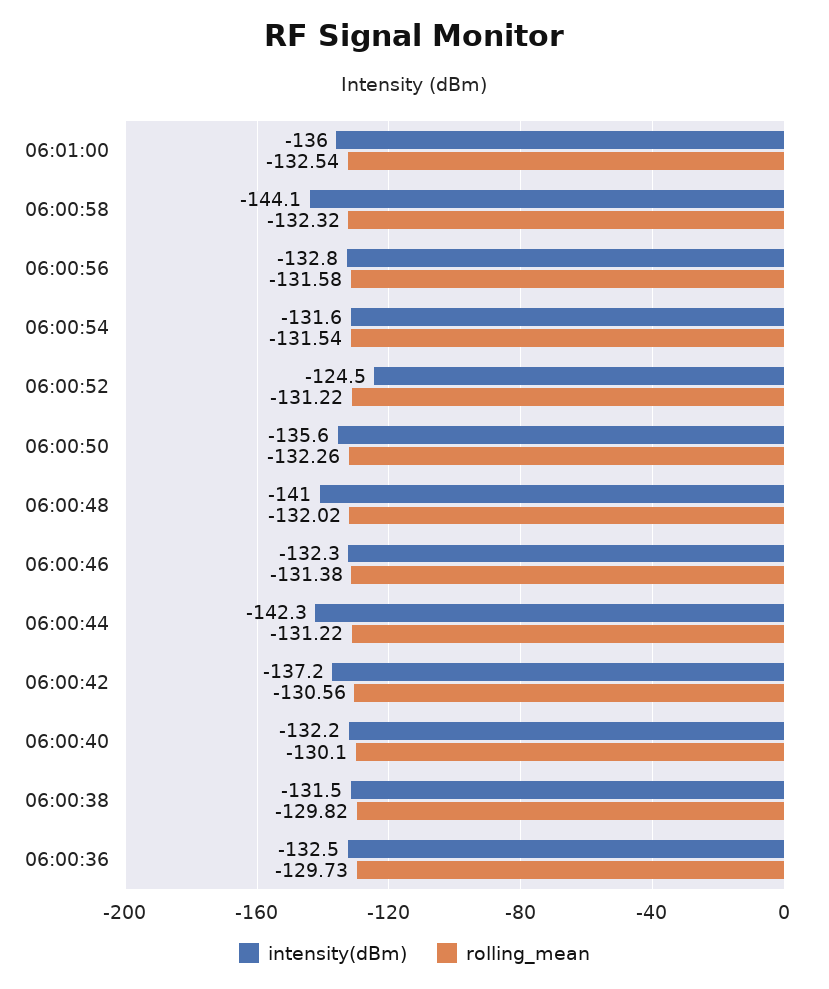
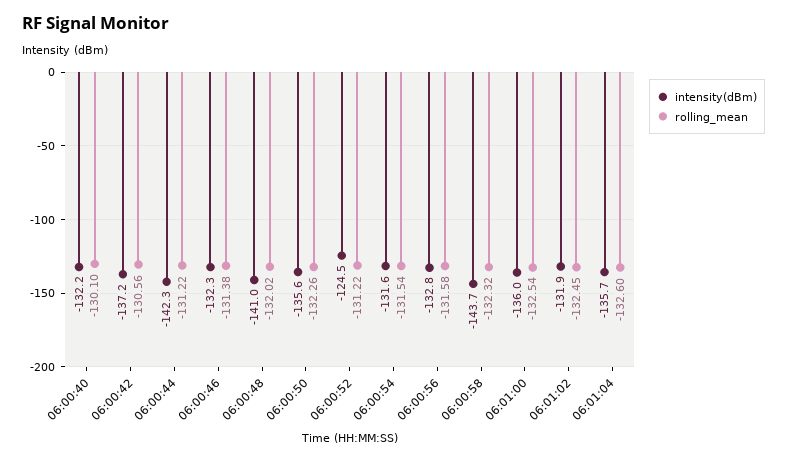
intensity(dBm), 06:00:58: -144.1 -> -143.7
intensity(dBm), 06:00:38: -131.5 -> none
rolling_mean, 06:00:38: -129.82 -> none
intensity(dBm), 06:00:36: -132.5 -> none
rolling_mean, 06:00:36: -129.73 -> none
intensity(dBm), 06:01:02: none -> -131.9
rolling_mean, 06:01:02: none -> -132.45
intensity(dBm), 06:01:04: none -> -135.7
rolling_mean, 06:01:04: none -> -132.6

